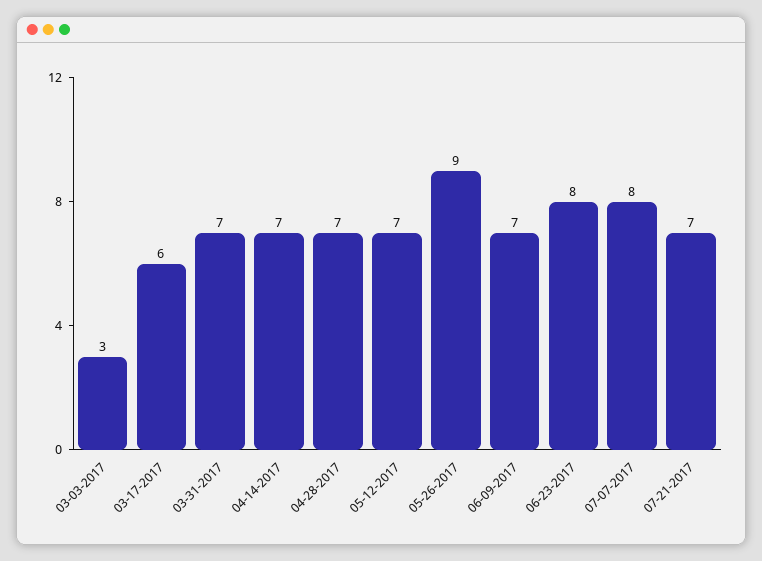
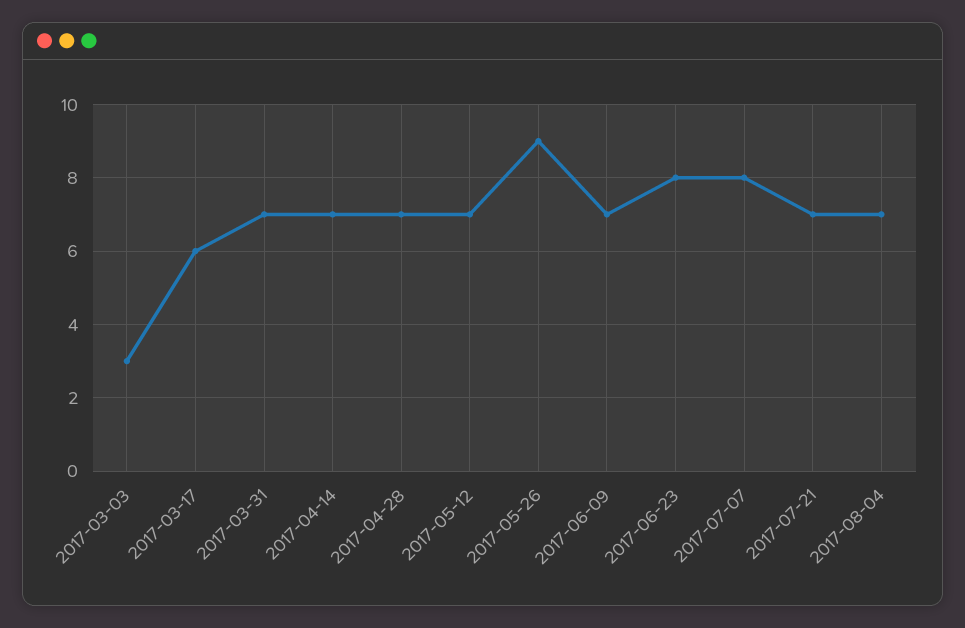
2017-08-04: none -> 7

